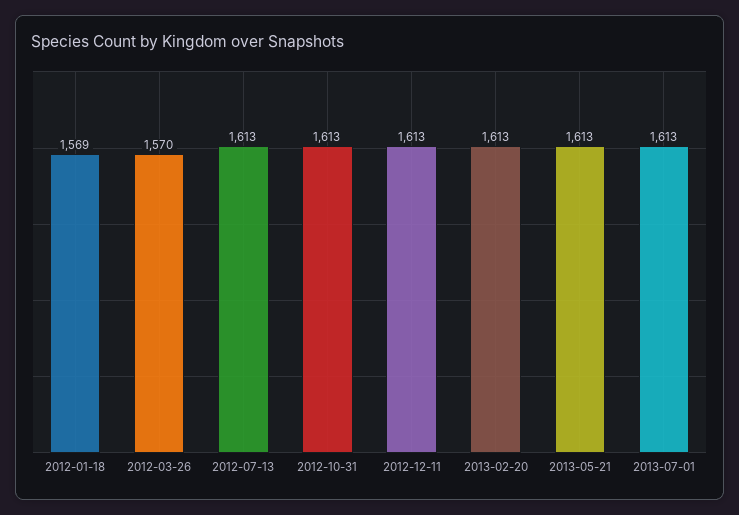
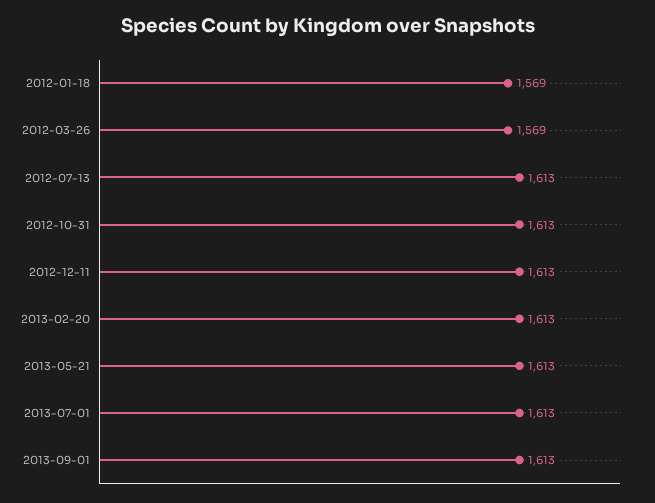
2012-03-26: 1570 -> 1569
2013-09-01: none -> 1613

